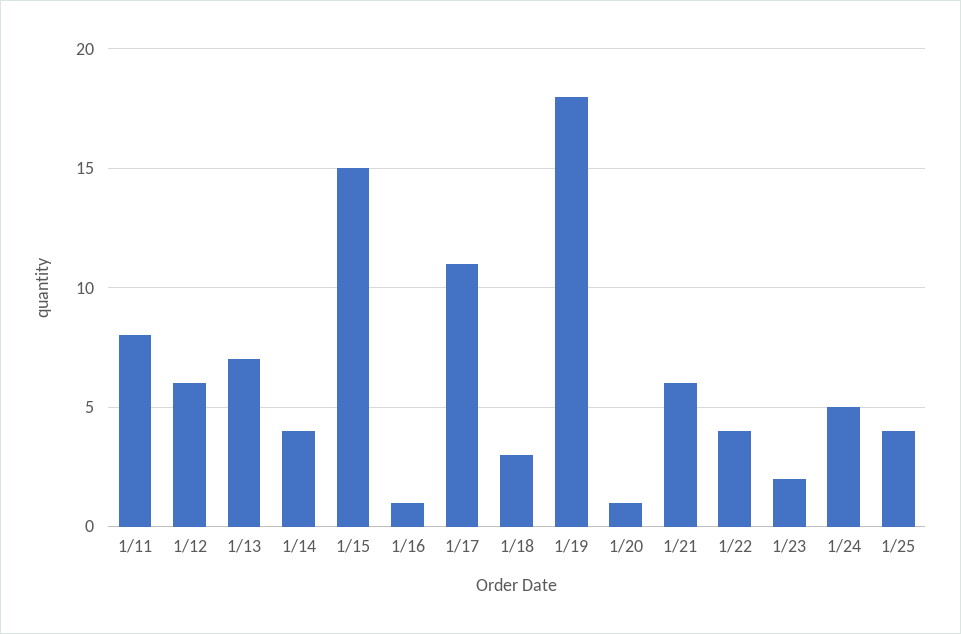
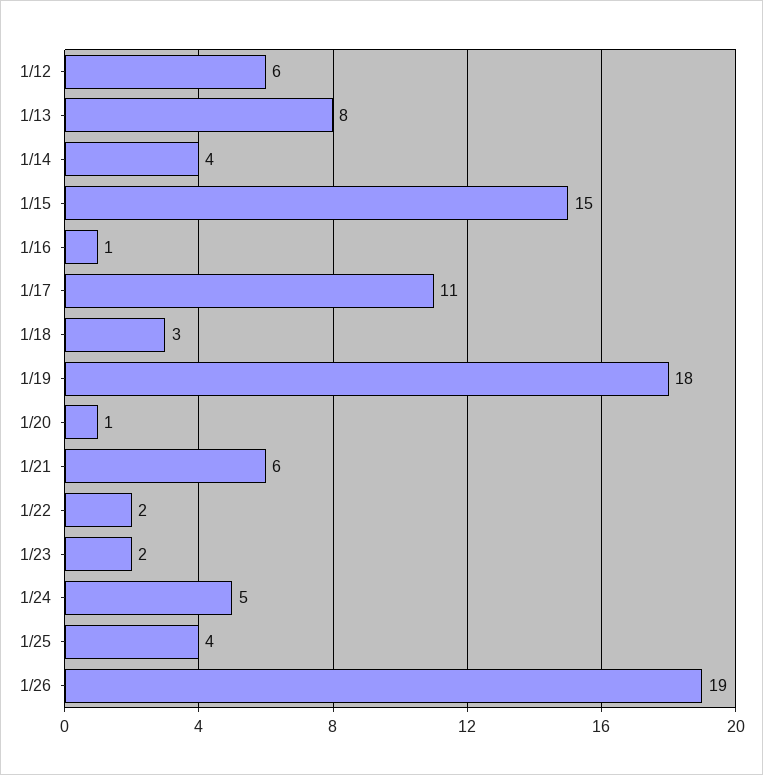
1/11: 8 -> none
1/13: 7 -> 8
1/22: 4 -> 2
1/26: none -> 19

